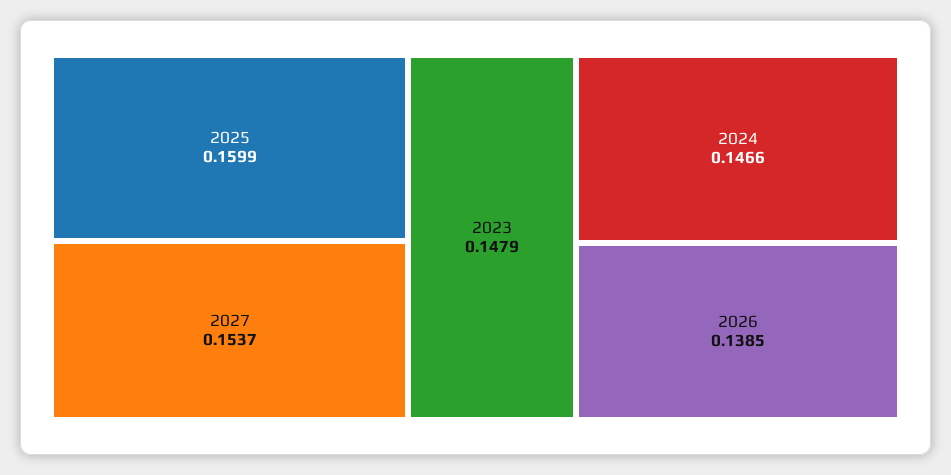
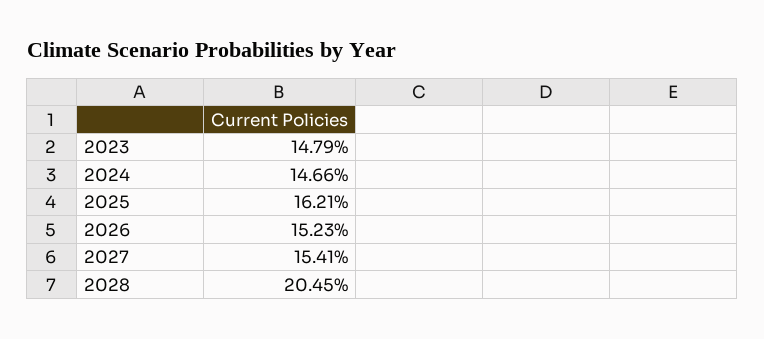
2025: 0.1599 -> 0.1621
2027: 0.1537 -> 0.1541
2026: 0.1385 -> 0.1523
2028: none -> 0.2045

